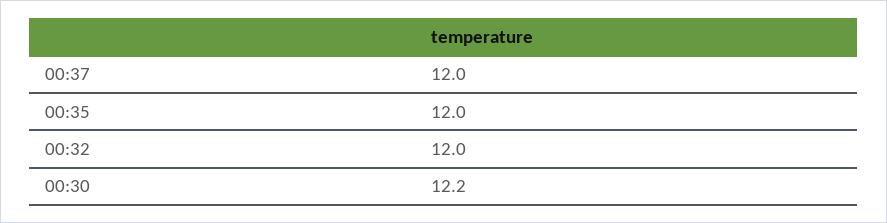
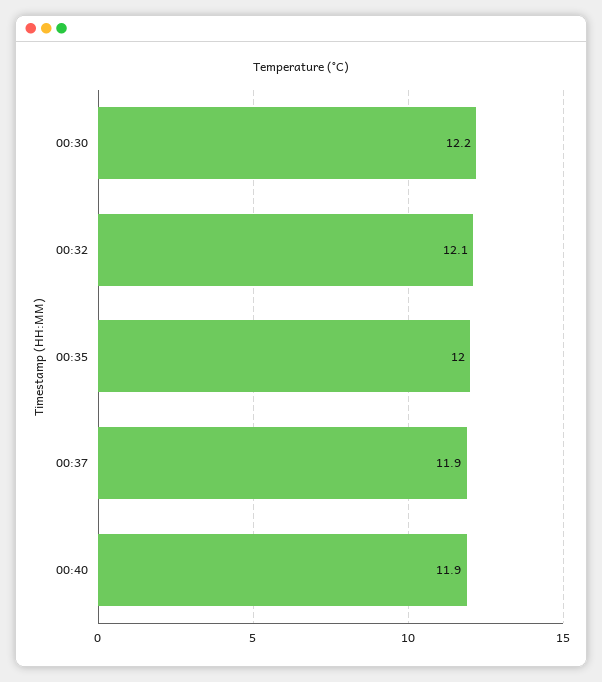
00:37: 12 -> 11.9
00:32: 12 -> 12.1
00:40: none -> 11.9

